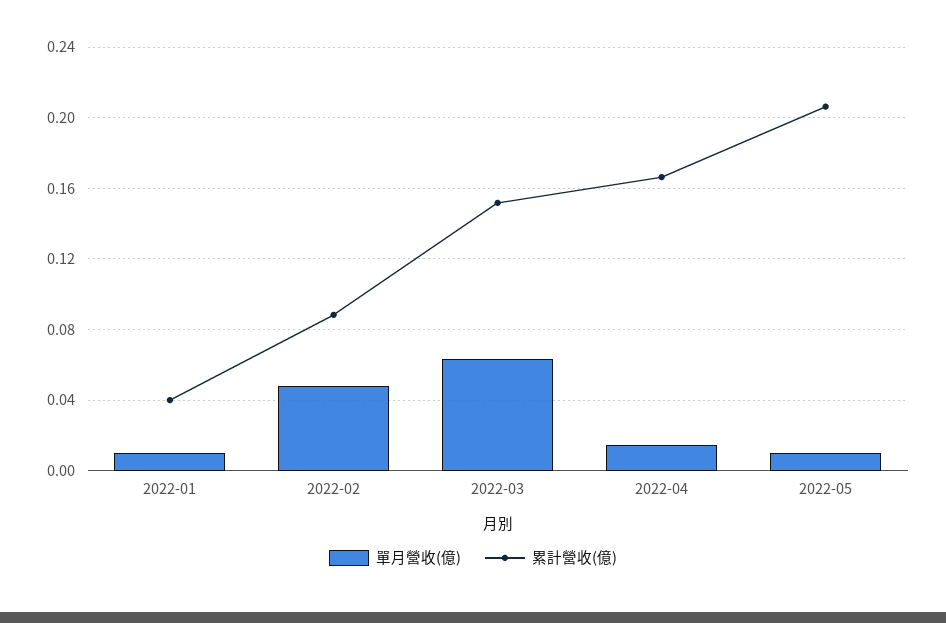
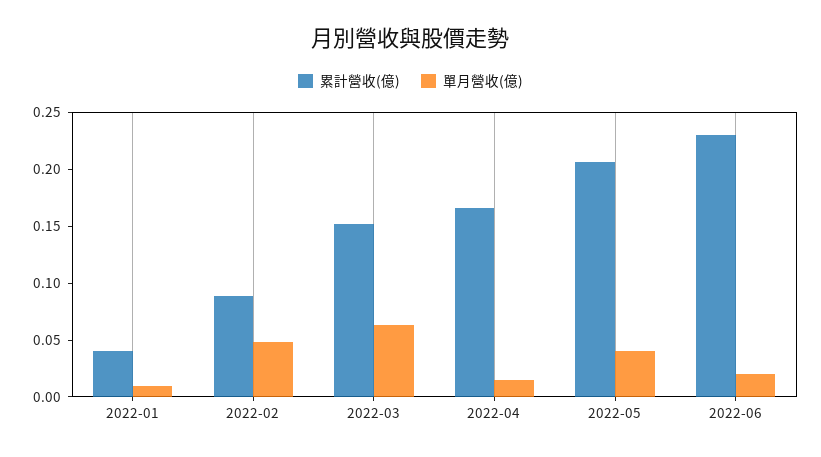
單月營收(億), 2022-05: 0.01 -> 0.04
累計營收(億), 2022-06: none -> 0.23
單月營收(億), 2022-06: none -> 0.02

